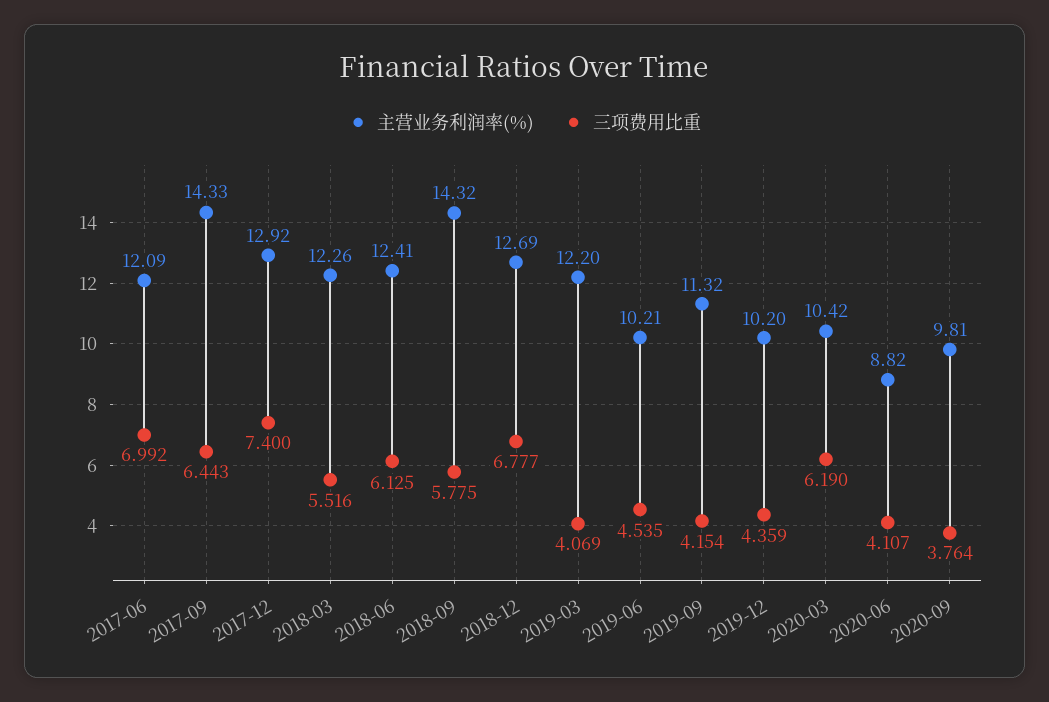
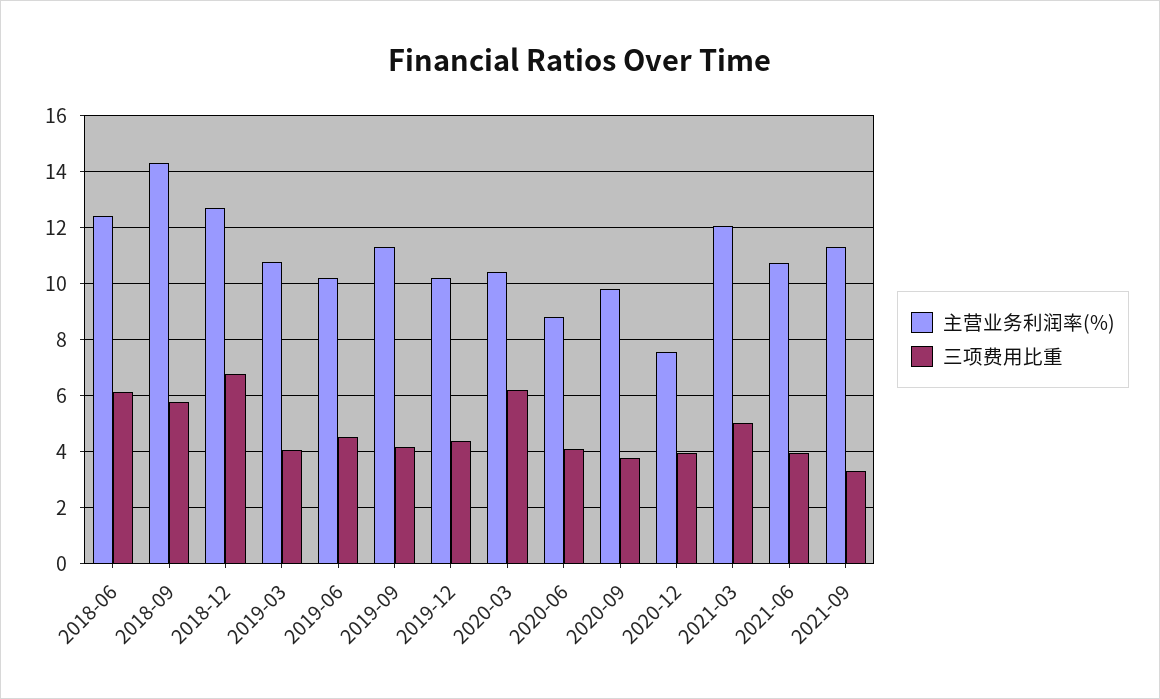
主营业务利润率(%), 2017-06: 12.09 -> none
三项费用比重, 2017-06: 6.992 -> none
主营业务利润率(%), 2017-09: 14.33 -> none
三项费用比重, 2017-09: 6.443 -> none
主营业务利润率(%), 2017-12: 12.92 -> none
三项费用比重, 2017-12: 7.4 -> none
主营业务利润率(%), 2018-03: 12.26 -> none
三项费用比重, 2018-03: 5.516 -> none
主营业务利润率(%), 2019-03: 12.2 -> 10.75
主营业务利润率(%), 2020-12: none -> 7.5
三项费用比重, 2020-12: none -> 4
主营业务利润率(%), 2021-03: none -> 12
三项费用比重, 2021-03: none -> 5
主营业务利润率(%), 2021-06: none -> 10.75
三项费用比重, 2021-06: none -> 4
主营业务利润率(%), 2021-09: none -> 11.25
三项费用比重, 2021-09: none -> 3.25

